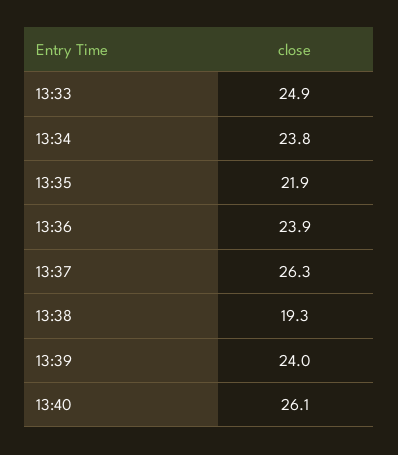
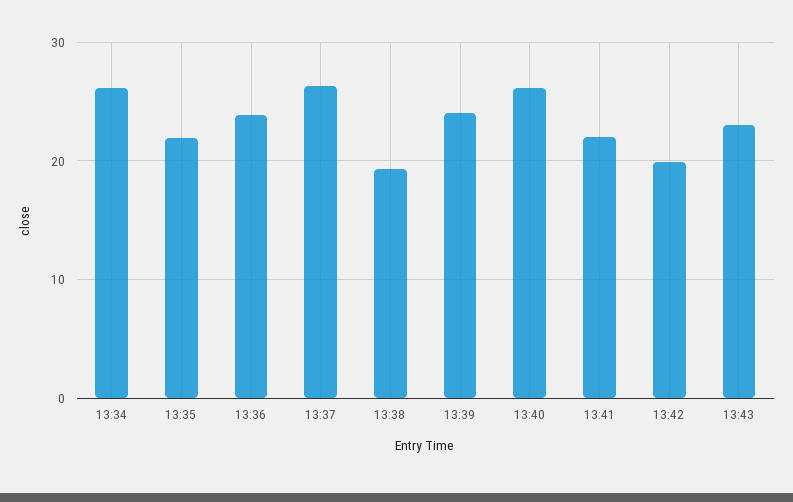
13:33: 24.9 -> none
13:34: 23.8 -> 26
13:41: none -> 22
13:42: none -> 20
13:43: none -> 23

